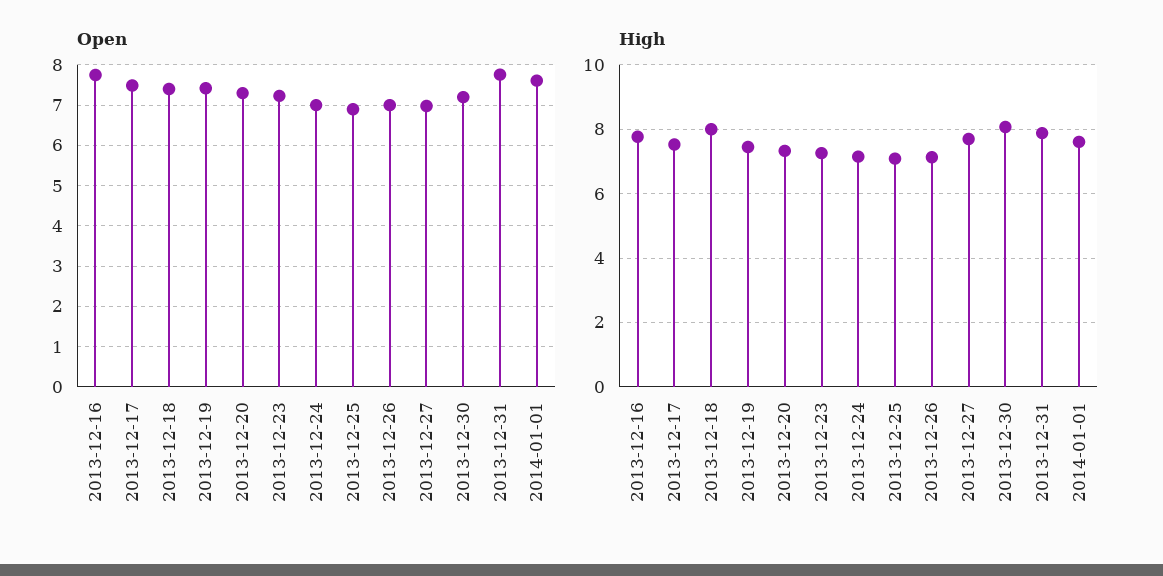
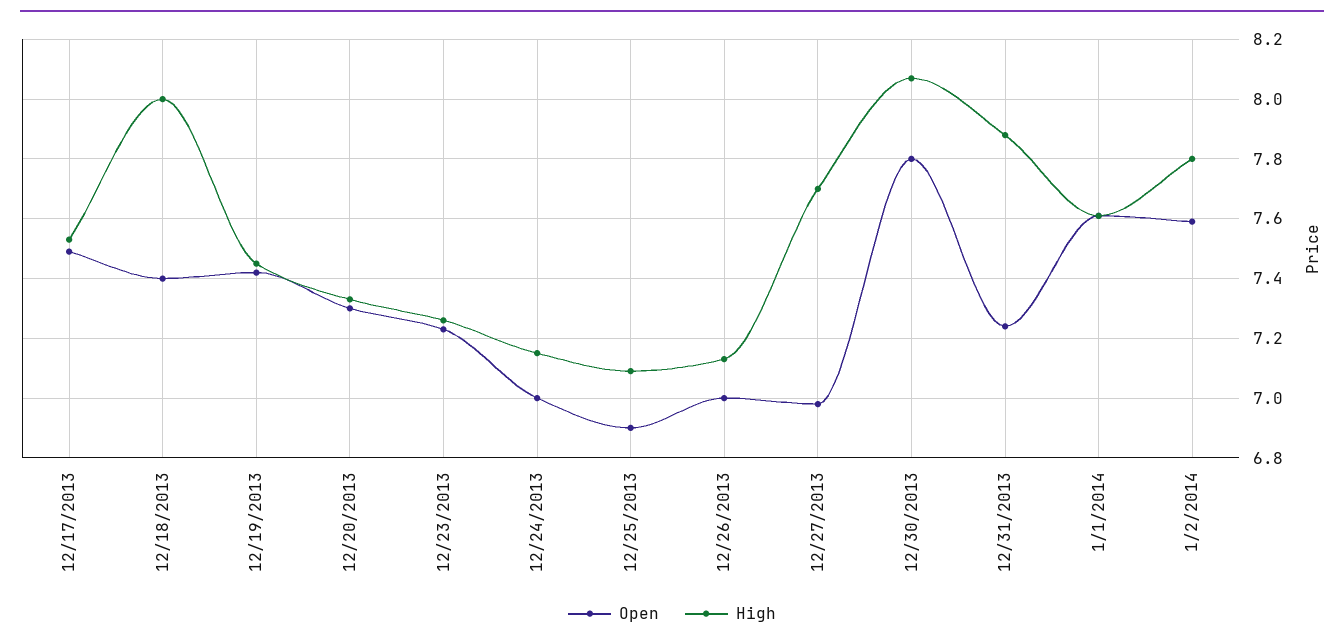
Open, 2013-12-16: 7.8 -> none
Open, 2013-12-30: 7.2 -> 7.8
Open, 2013-12-31: 7.8 -> 7.25
High, 2013-12-16: 7.8 -> none
Open, 1/2/2014: none -> 7.6
High, 1/2/2014: none -> 7.8

